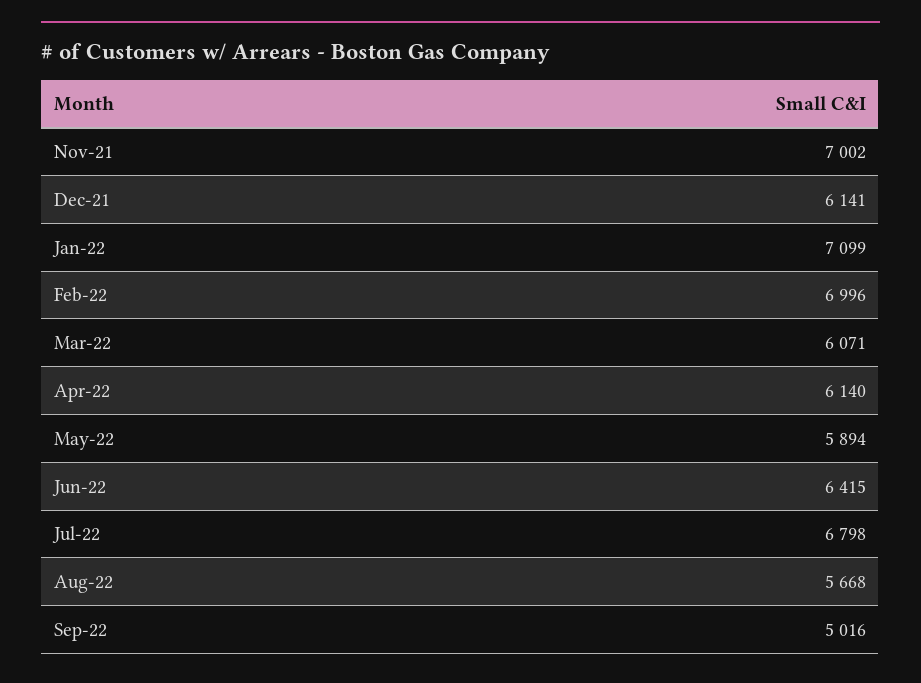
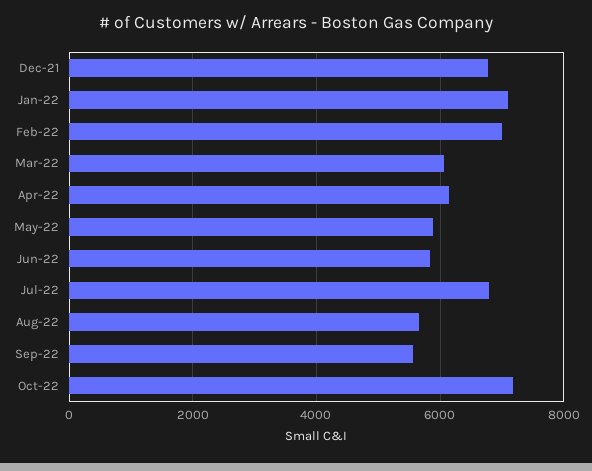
Nov-21: 7002 -> none
Dec-21: 6141 -> 6800
Jun-22: 6415 -> 5800
Sep-22: 5016 -> 5600
Oct-22: none -> 7200

